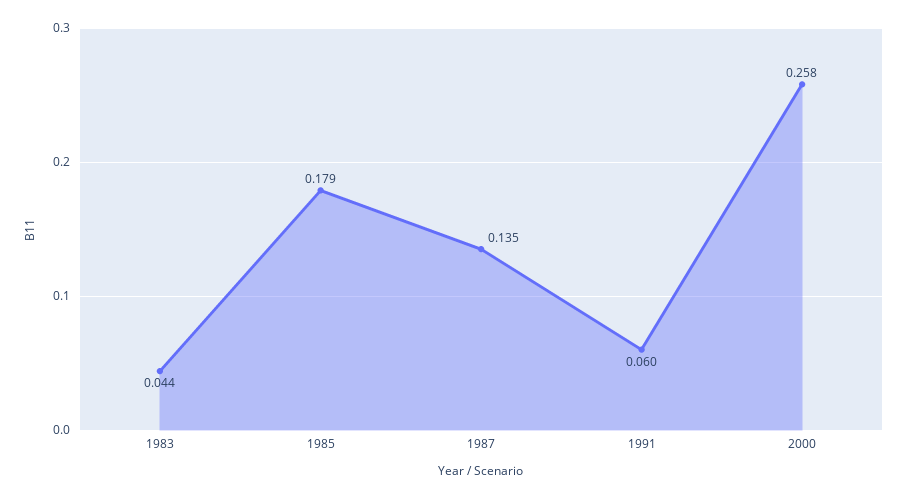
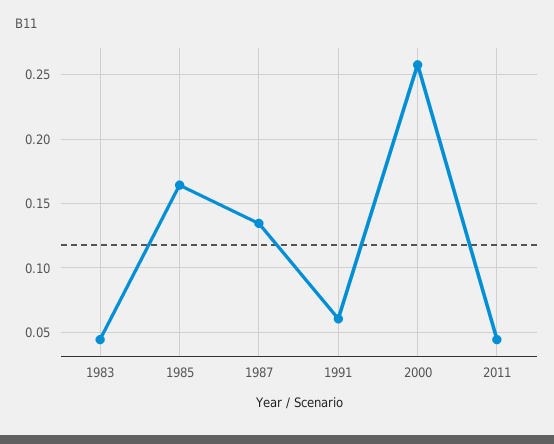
1985: 0.179 -> 0.165
2011: none -> 0.045

